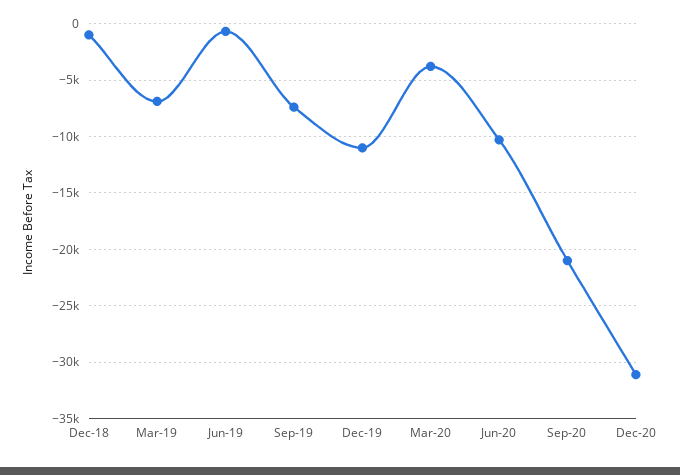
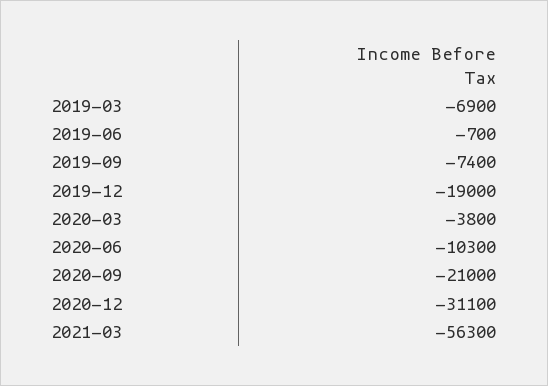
Dec-18: -1000 -> none
Dec-19: -11000 -> -19000
2021-03: none -> -56300

